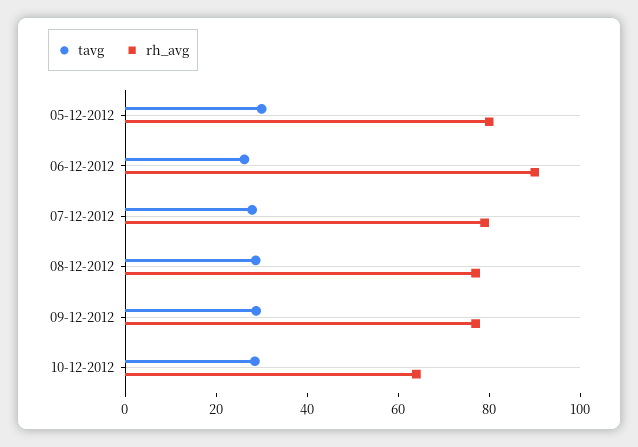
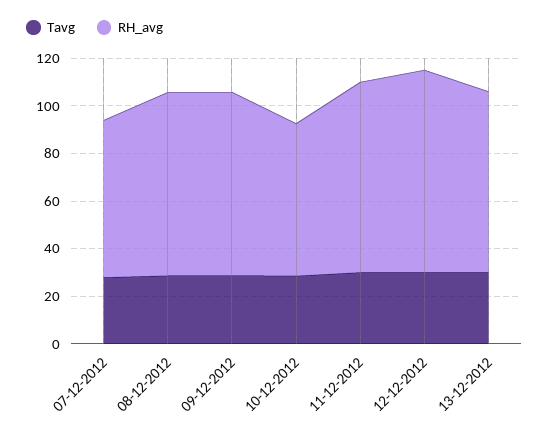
tavg, 05-12-2012: 30 -> none
rh_avg, 05-12-2012: 80 -> none
tavg, 06-12-2012: 25 -> none
rh_avg, 06-12-2012: 90 -> none
rh_avg, 07-12-2012: 80 -> 65
tavg, 11-12-2012: none -> 30
rh_avg, 11-12-2012: none -> 80
tavg, 12-12-2012: none -> 30
rh_avg, 12-12-2012: none -> 85
tavg, 13-12-2012: none -> 30
rh_avg, 13-12-2012: none -> 75

